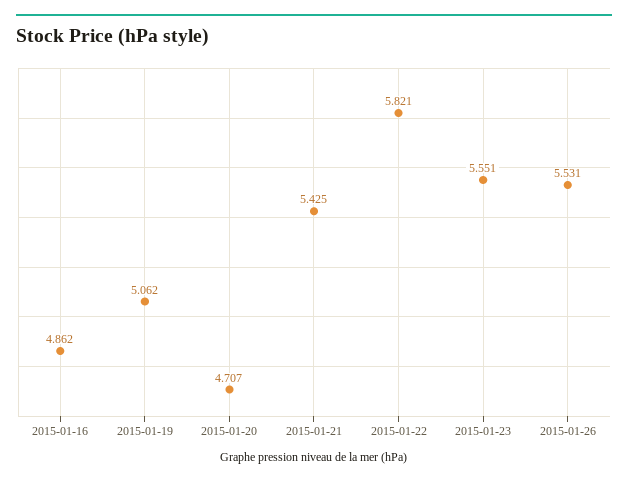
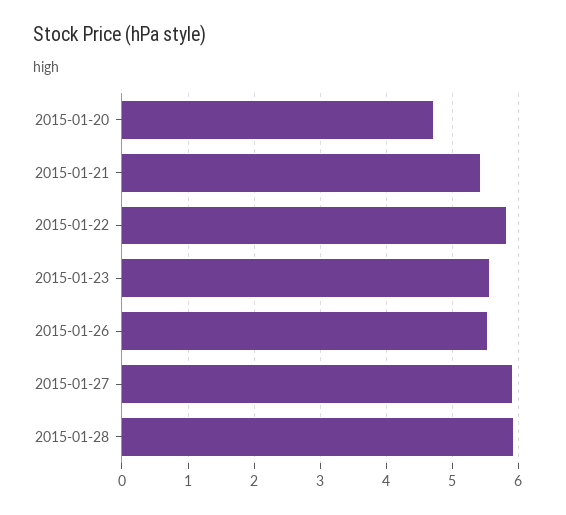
2015-01-16: 4.862 -> none
2015-01-19: 5.062 -> none
2015-01-27: none -> 5.9
2015-01-28: none -> 5.9

